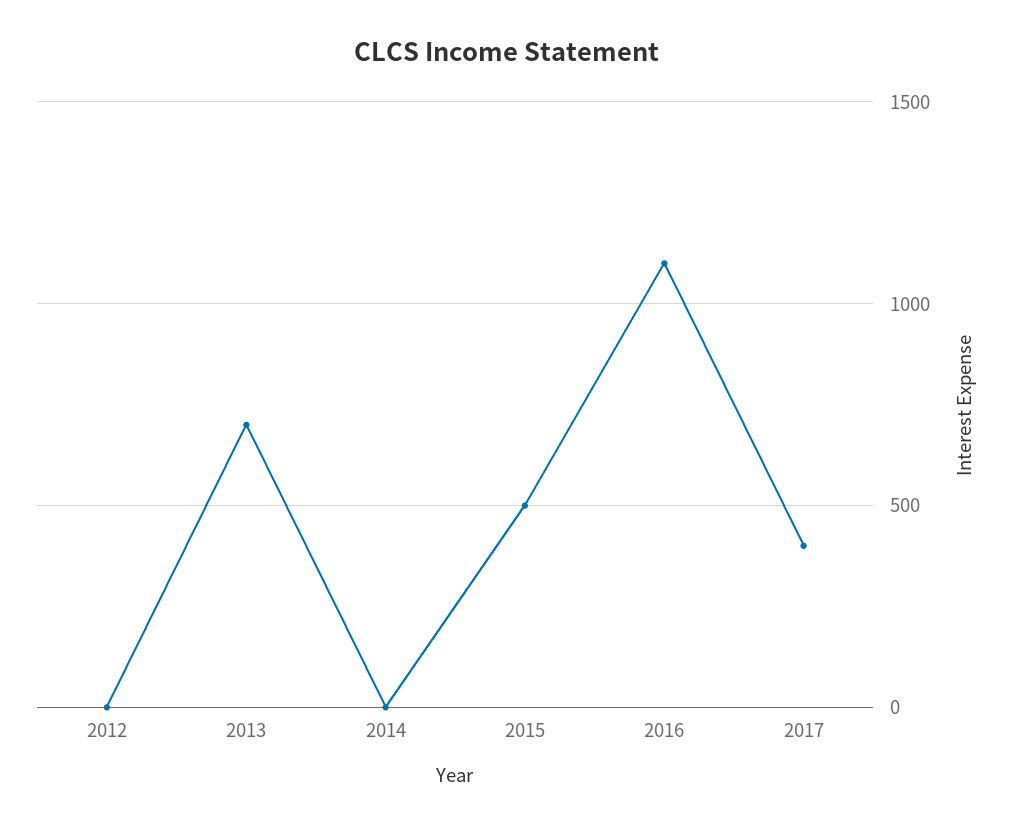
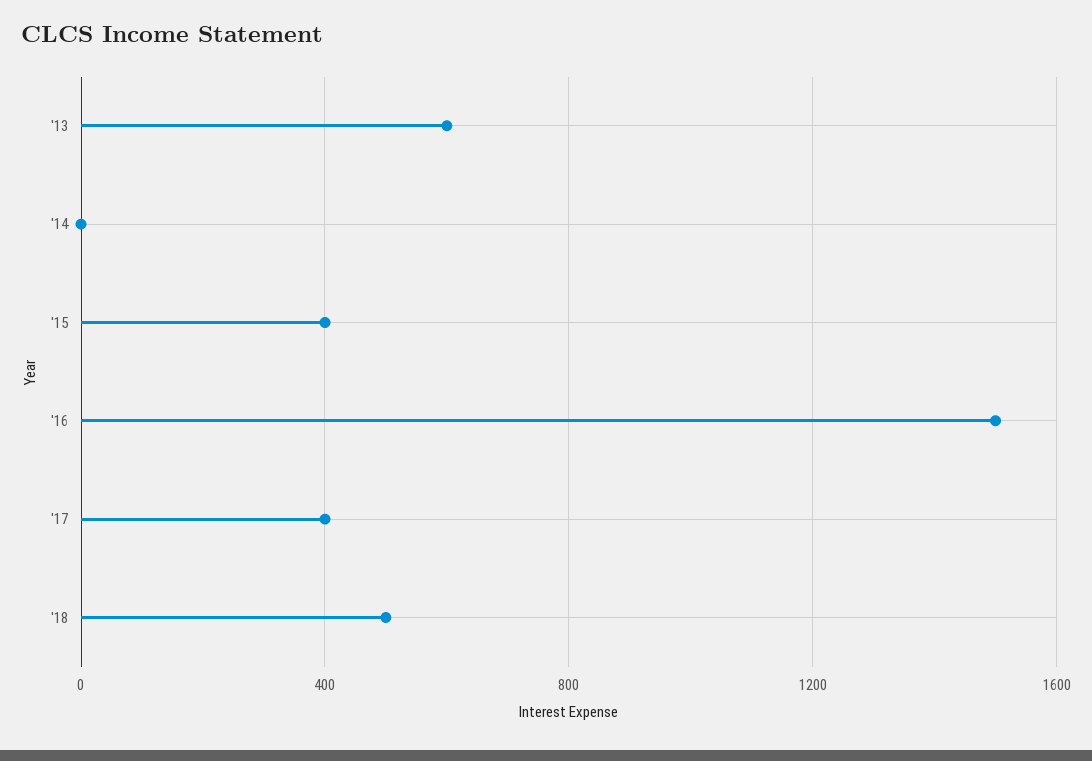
2012: 0 -> none
2013: 700 -> 600
2015: 500 -> 400
2016: 1100 -> 1500
'18: none -> 500

